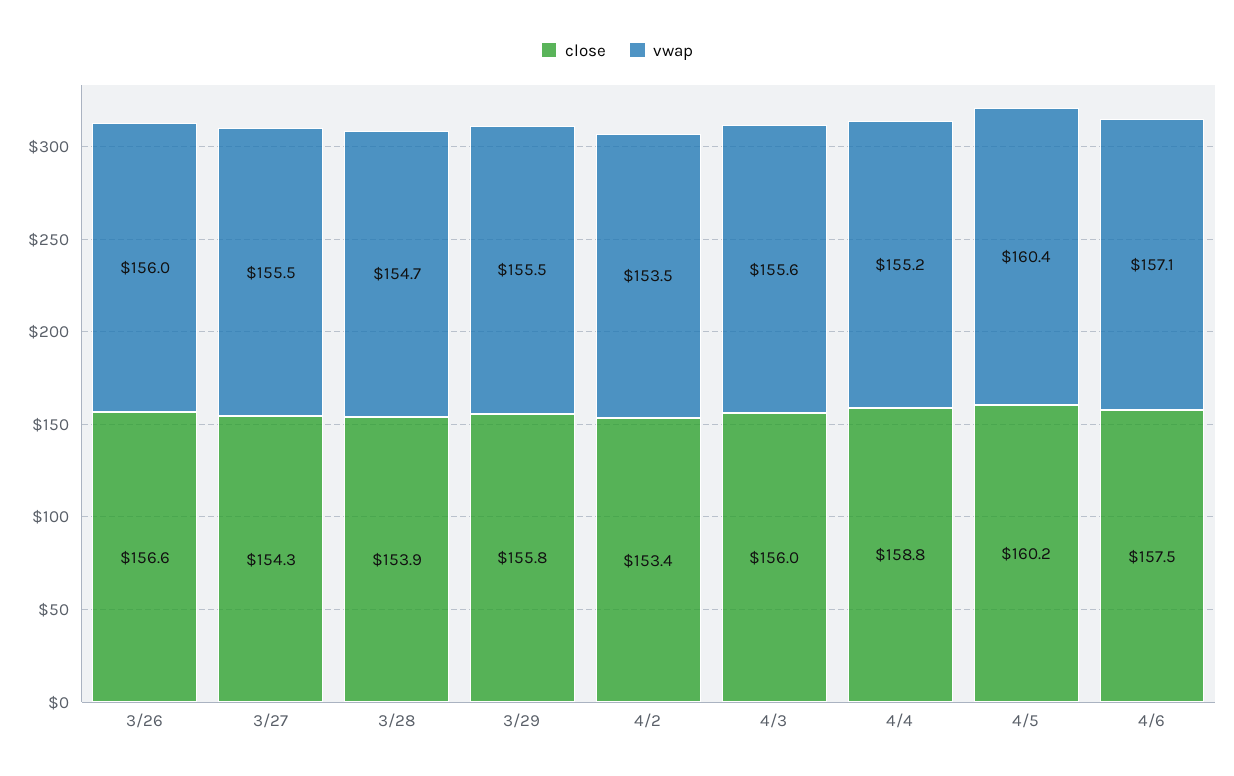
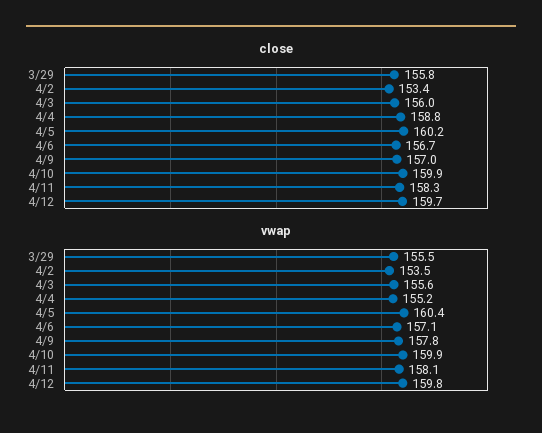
close, 3/26: 156.6 -> none
vwap, 3/26: 156 -> none
close, 3/27: 154.3 -> none
vwap, 3/27: 155.5 -> none
close, 3/28: 153.9 -> none
vwap, 3/28: 154.7 -> none
close, 4/6: 157.5 -> 156.7
close, 4/9: none -> 157
close, 4/10: none -> 159.9
close, 4/11: none -> 158.3
close, 4/12: none -> 159.7
vwap, 4/9: none -> 157.8
vwap, 4/10: none -> 159.9
vwap, 4/11: none -> 158.1
vwap, 4/12: none -> 159.8

